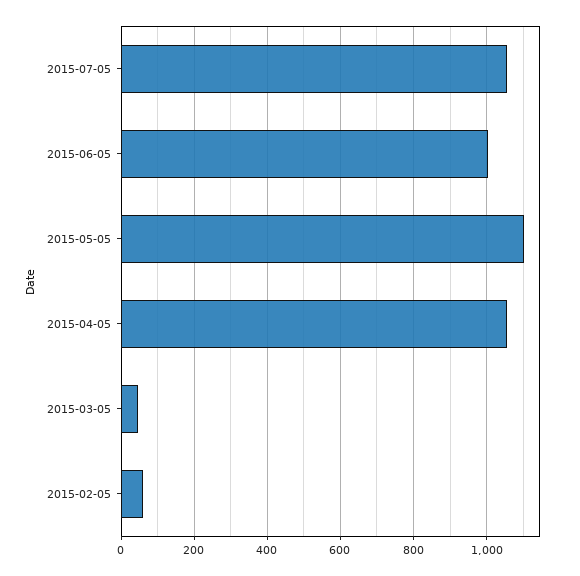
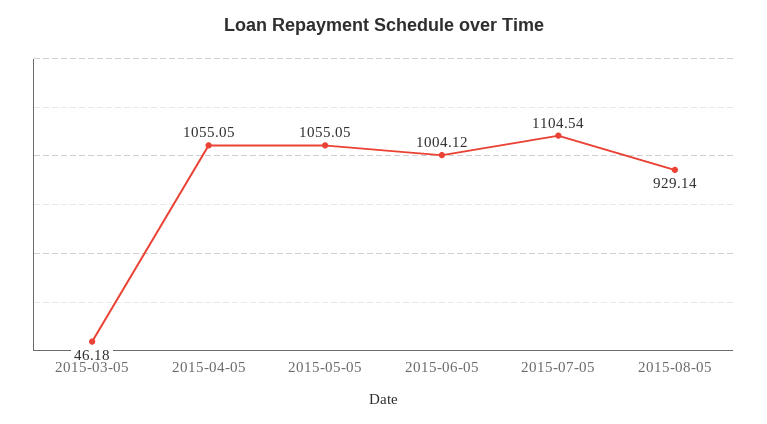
2015-07-05: 1060 -> 1104.54
2015-05-05: 1100 -> 1055.05
2015-02-05: 60 -> none
2015-08-05: none -> 929.14

